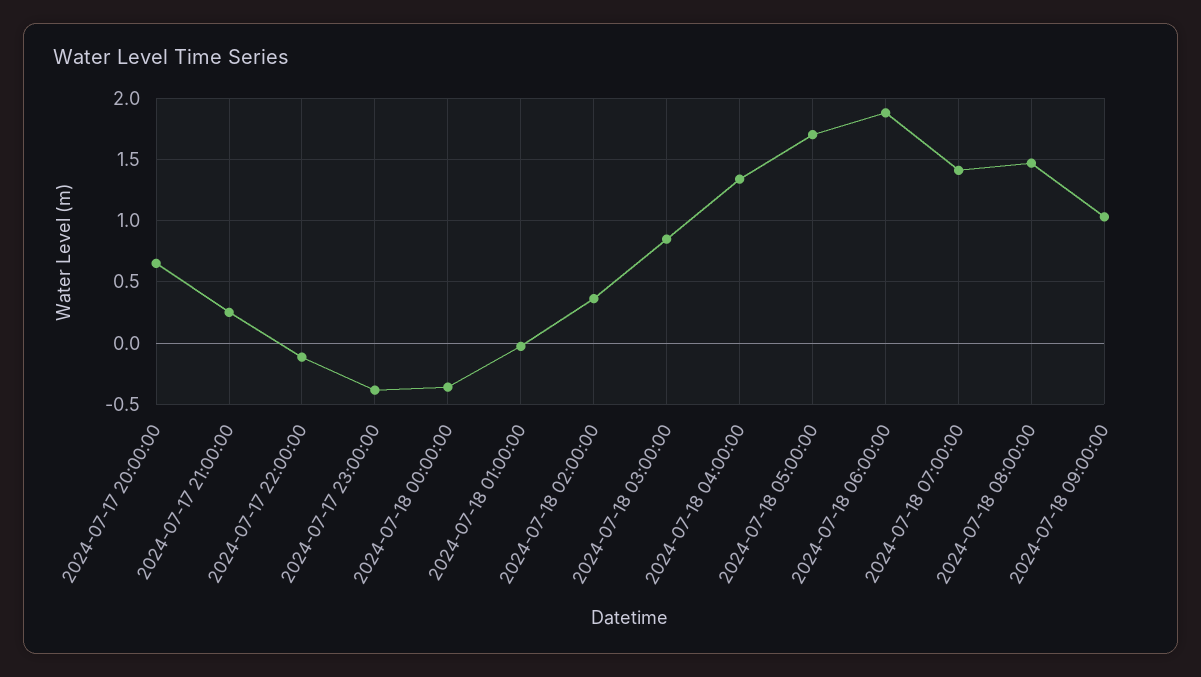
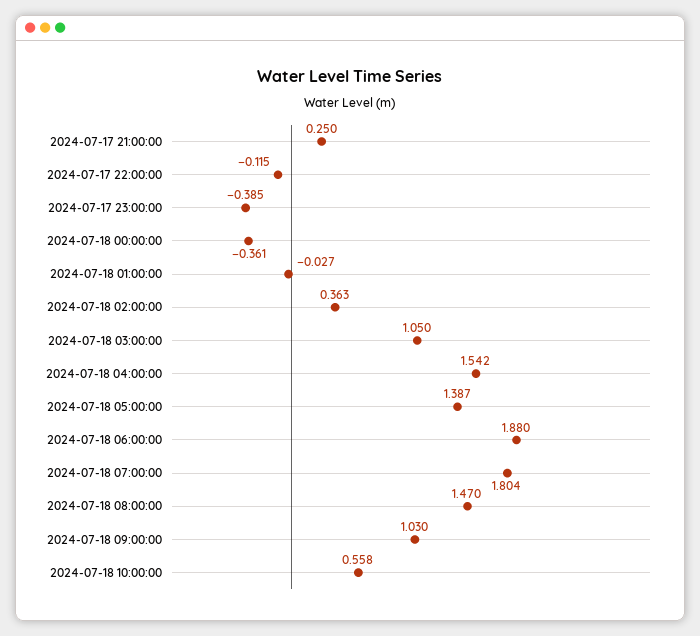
2024-07-17 20:00:00: 0.65 -> none
2024-07-18 03:00:00: 0.85 -> 1.05
2024-07-18 04:00:00: 1.35 -> 1.542
2024-07-18 05:00:00: 1.7 -> 1.387
2024-07-18 07:00:00: 1.4 -> 1.804
2024-07-18 10:00:00: none -> 0.558

